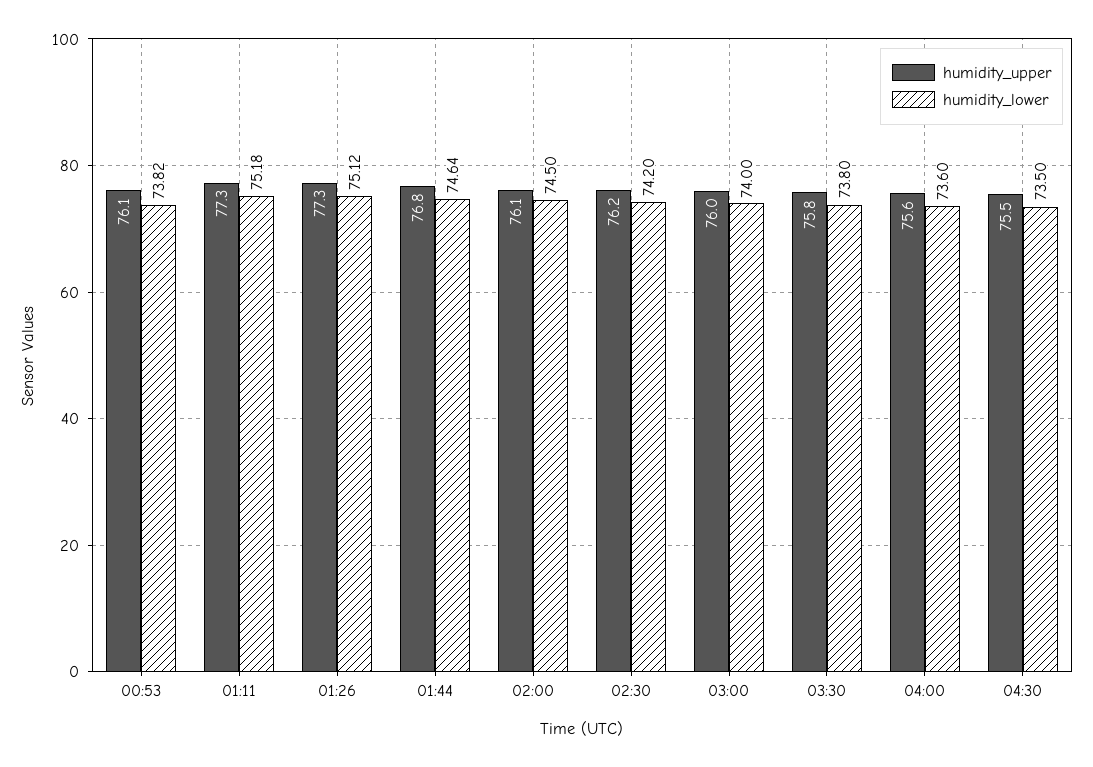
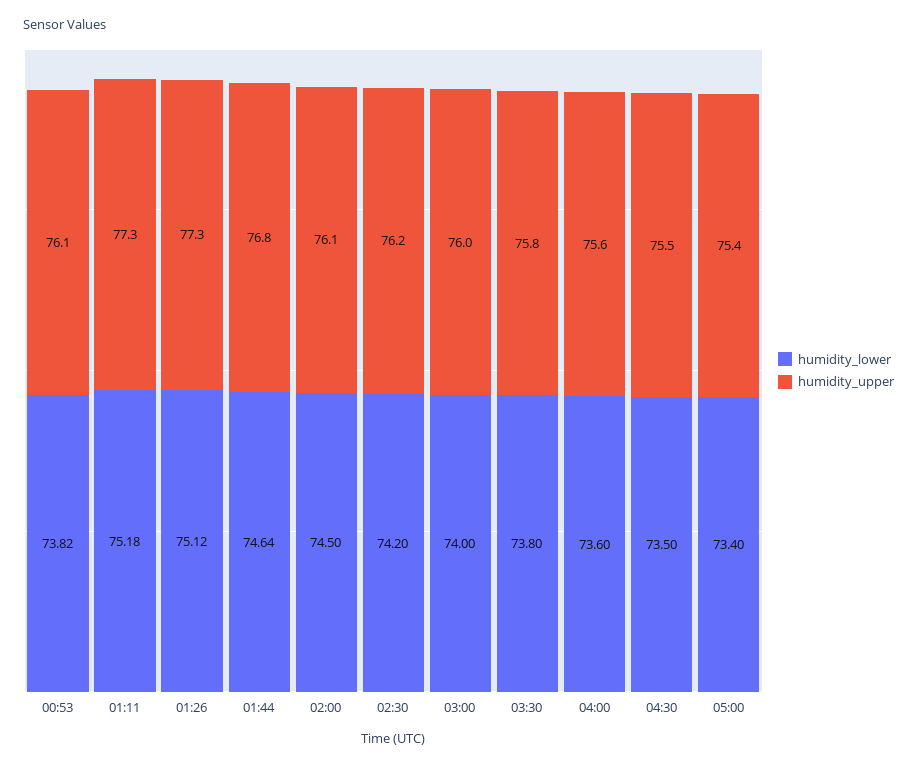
humidity_lower, 05:00: none -> 73.4
humidity_upper, 05:00: none -> 75.4

